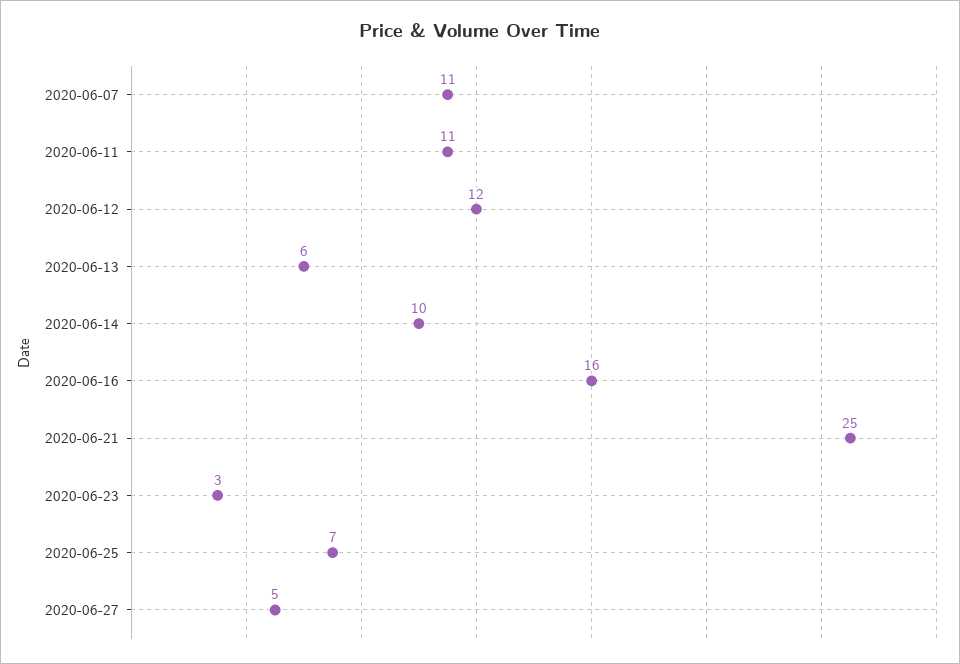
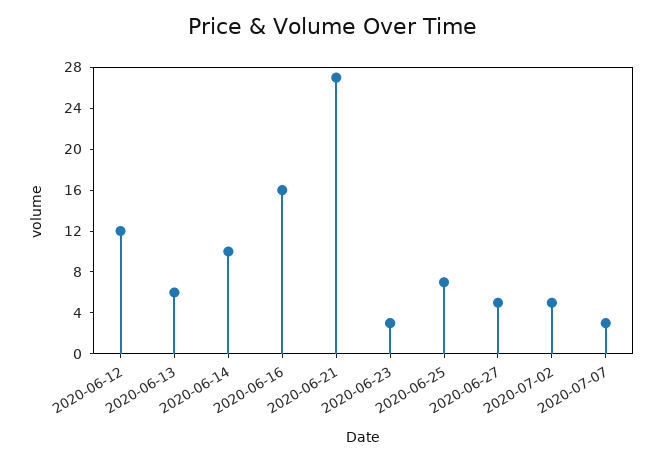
2020-06-07: 11 -> none
2020-06-11: 11 -> none
2020-06-21: 25 -> 27
2020-07-02: none -> 5
2020-07-07: none -> 3

